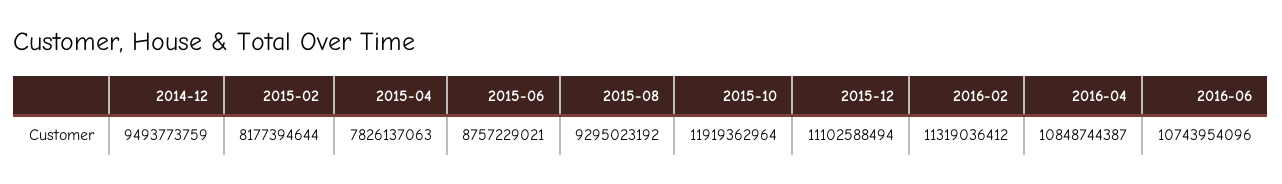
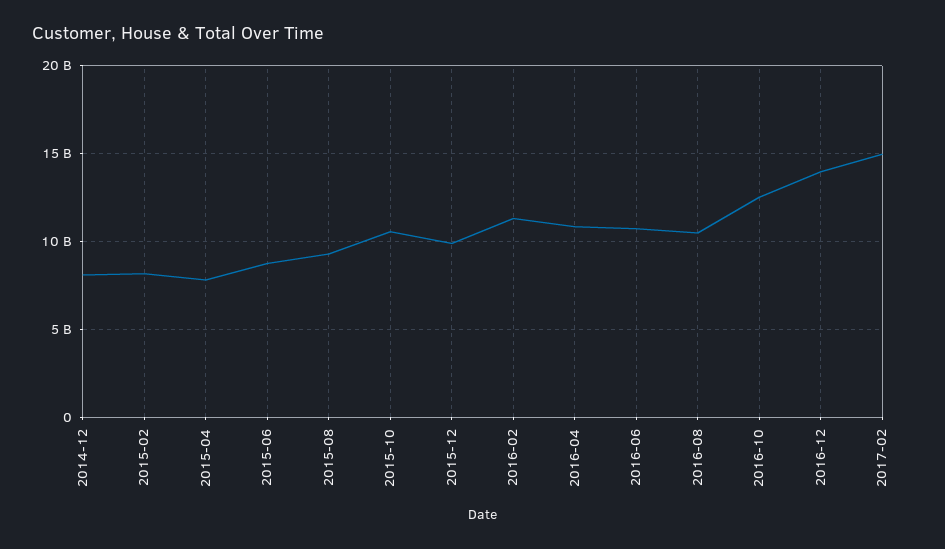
2014-12: 9493773759 -> 8000000000
2015-10: 11919362964 -> 10500000000
2015-12: 11102588494 -> 10000000000
2016-08: none -> 10500000000
2016-10: none -> 12500000000
2016-12: none -> 14000000000
2017-02: none -> 15000000000

